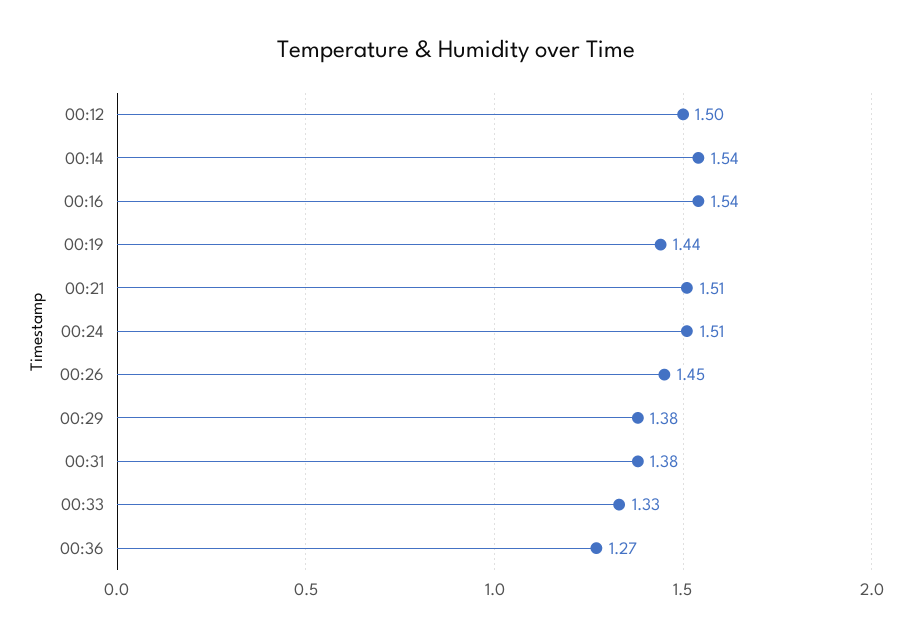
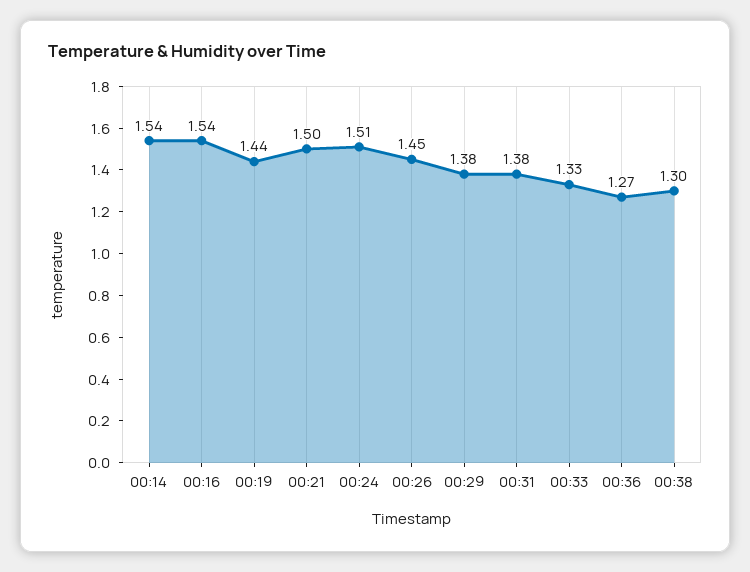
00:12: 1.5 -> none
00:21: 1.51 -> 1.5
00:38: none -> 1.3

